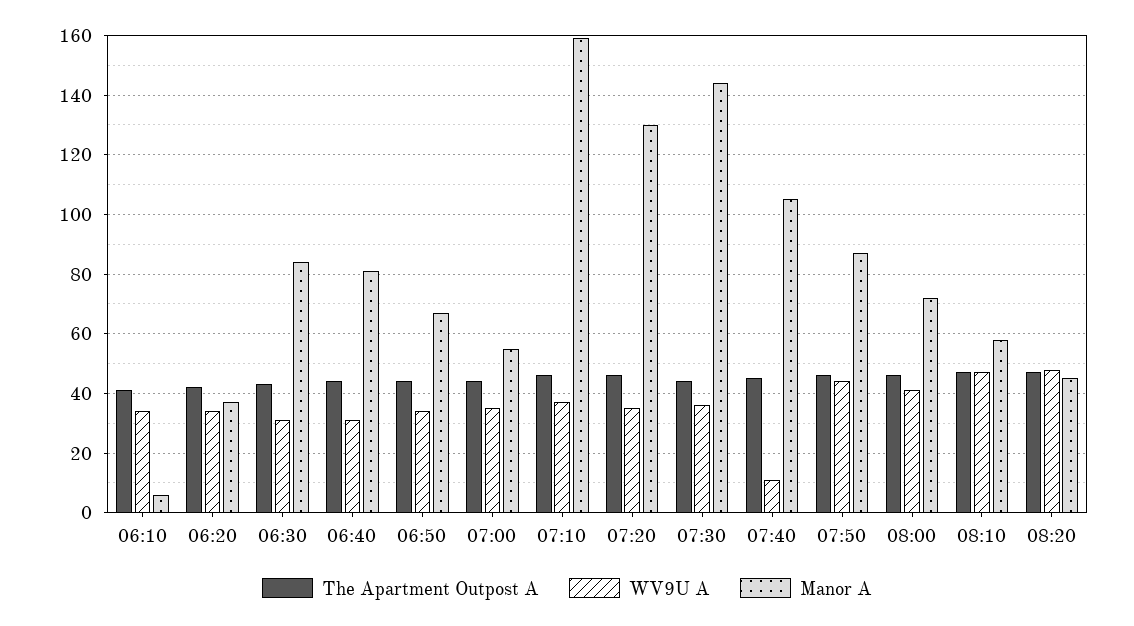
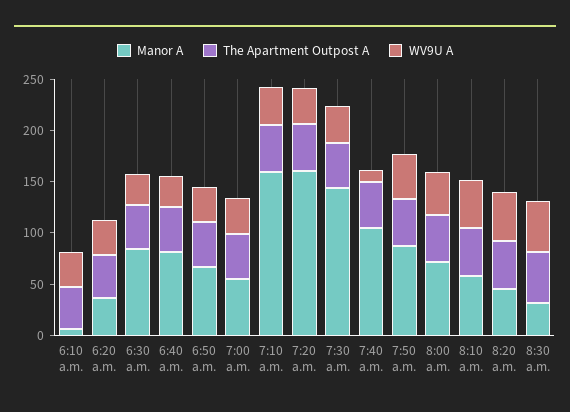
Manor A, 07:20: 130 -> 160
Manor A, 8:30 a.m.: none -> 30
The Apartment Outpost A, 8:30 a.m.: none -> 50
WV9U A, 8:30 a.m.: none -> 50

